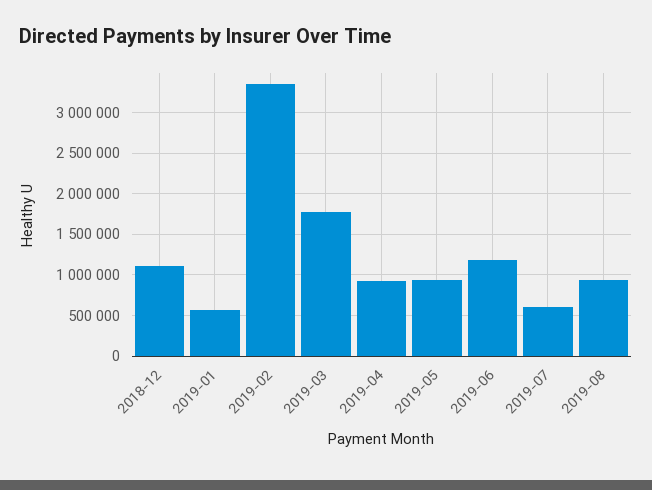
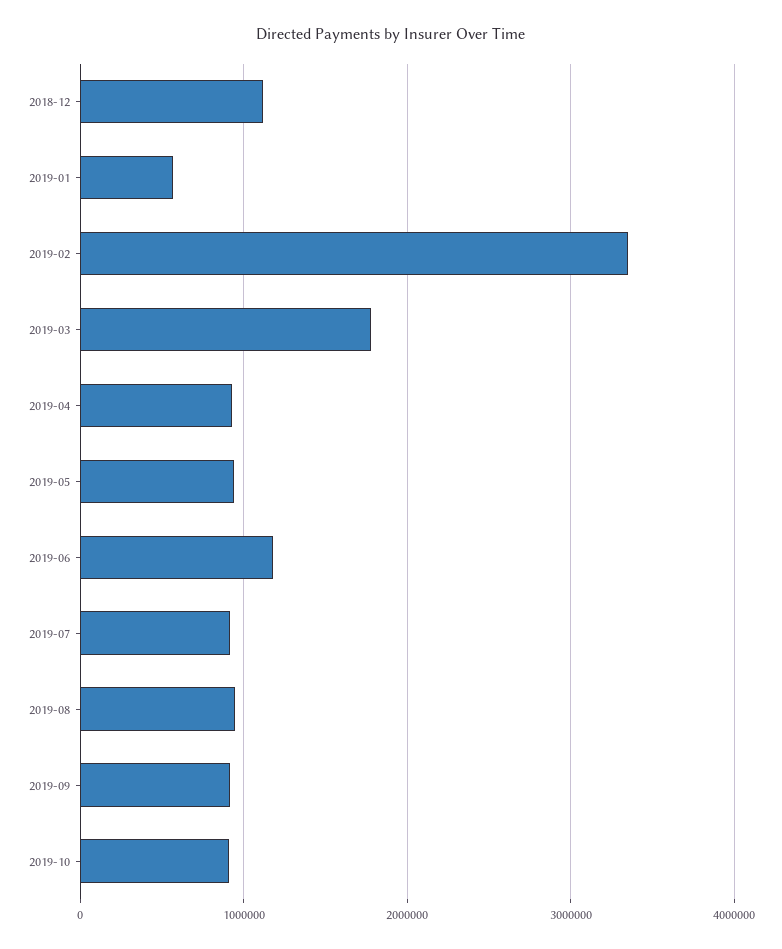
2019-07: 600000 -> 900000
2019-09: none -> 900000
2019-10: none -> 900000

